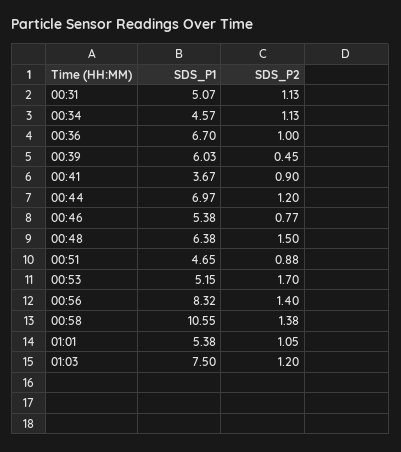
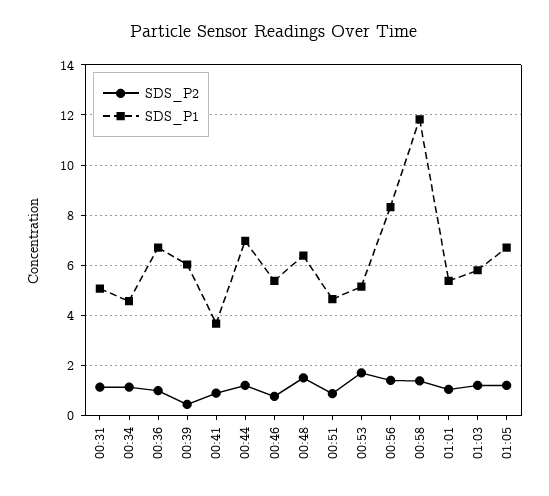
SDS_P1, 00:58: 10.55 -> 11.75
SDS_P1, 01:03: 7.5 -> 5.75
SDS_P2, 01:05: none -> 1.25
SDS_P1, 01:05: none -> 6.75

